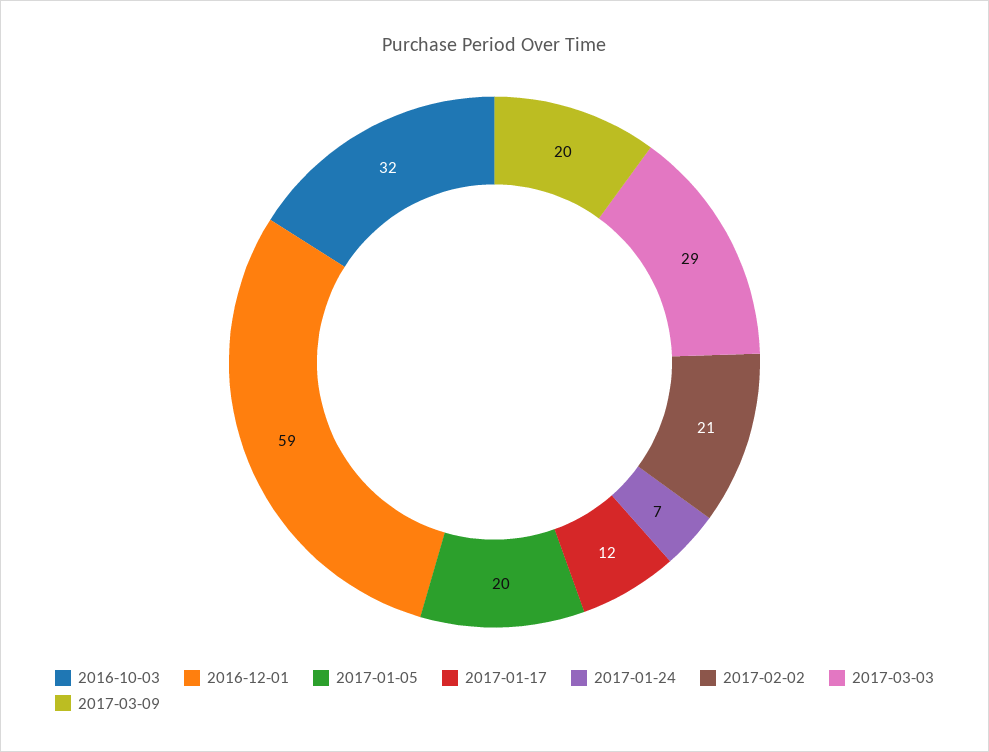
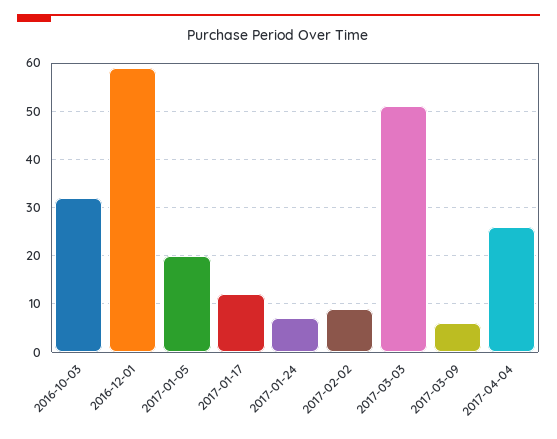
2017-02-02: 21 -> 10
2017-03-03: 29 -> 50
2017-03-09: 20 -> 5
2017-04-04: none -> 25

